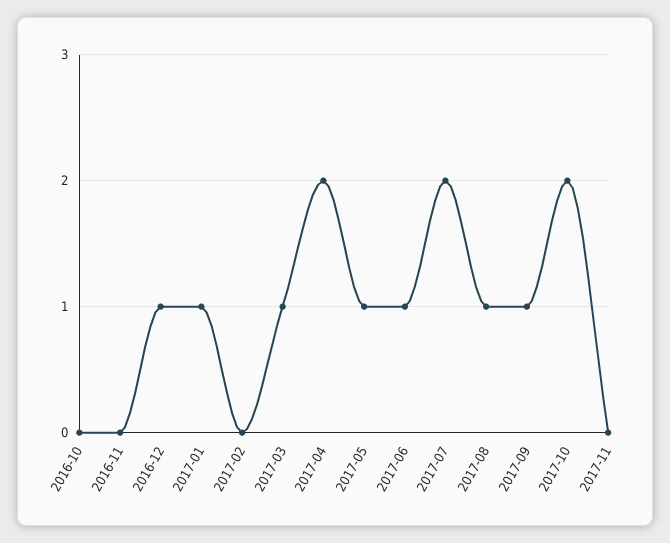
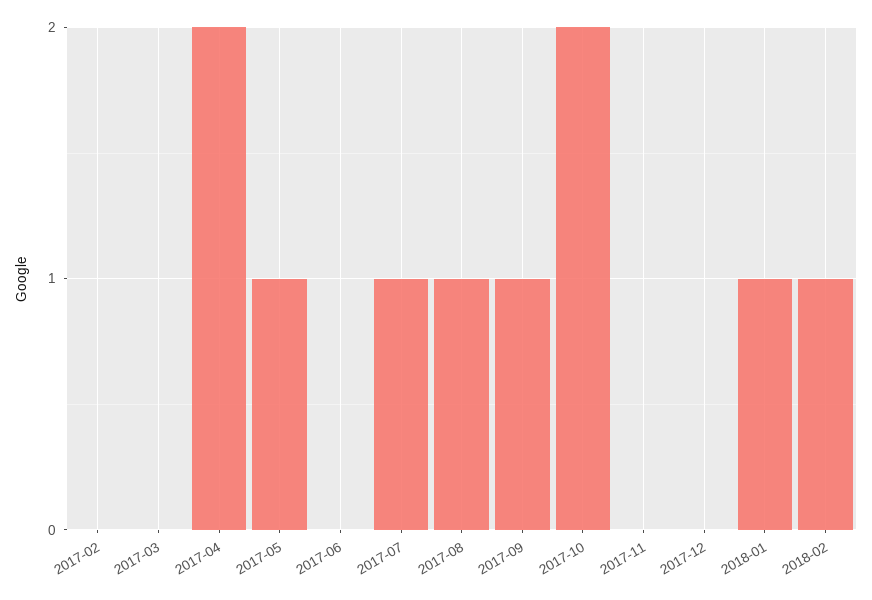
2016-10: 0 -> none
2016-11: 0 -> none
2016-12: 1 -> none
2017-01: 1 -> none
2017-03: 1 -> 0
2017-06: 1 -> 0
2017-07: 2 -> 1
2017-12: none -> 0
2018-01: none -> 1
2018-02: none -> 1

